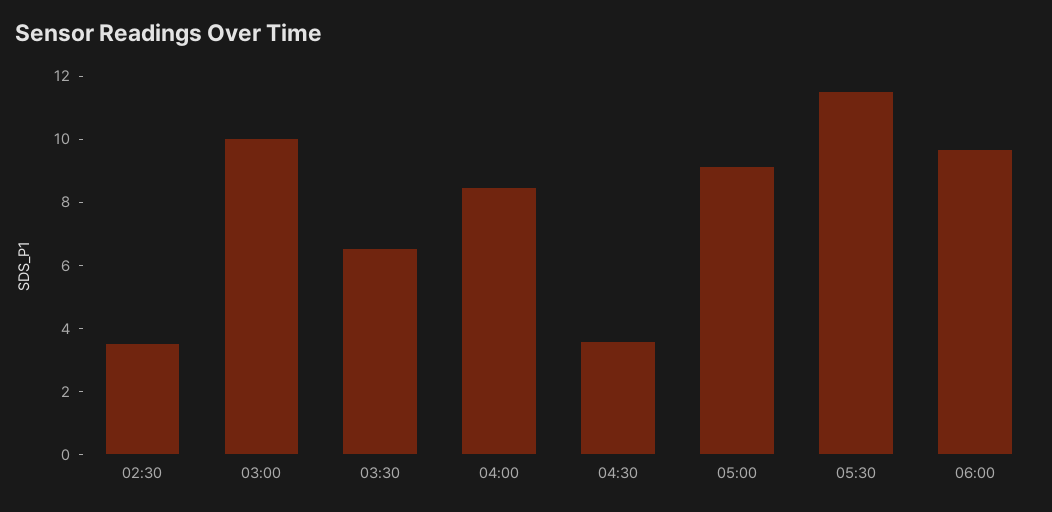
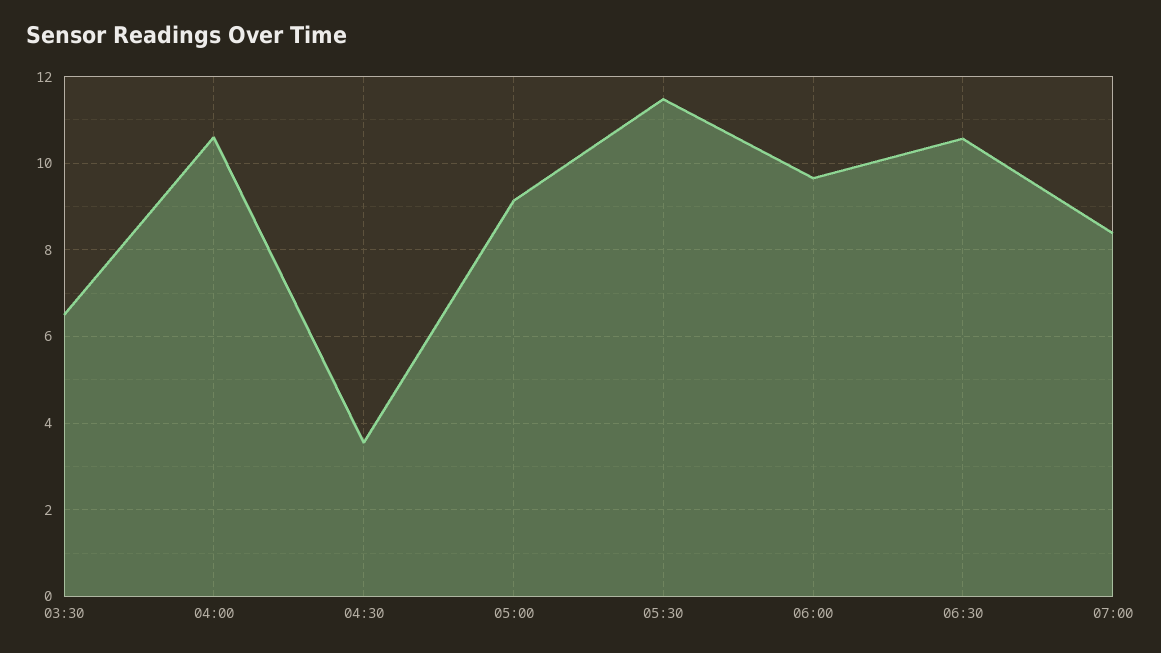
02:30: 3.5 -> none
03:00: 10 -> none
04:00: 8.5 -> 10.6
06:30: none -> 10.6
07:00: none -> 8.4

